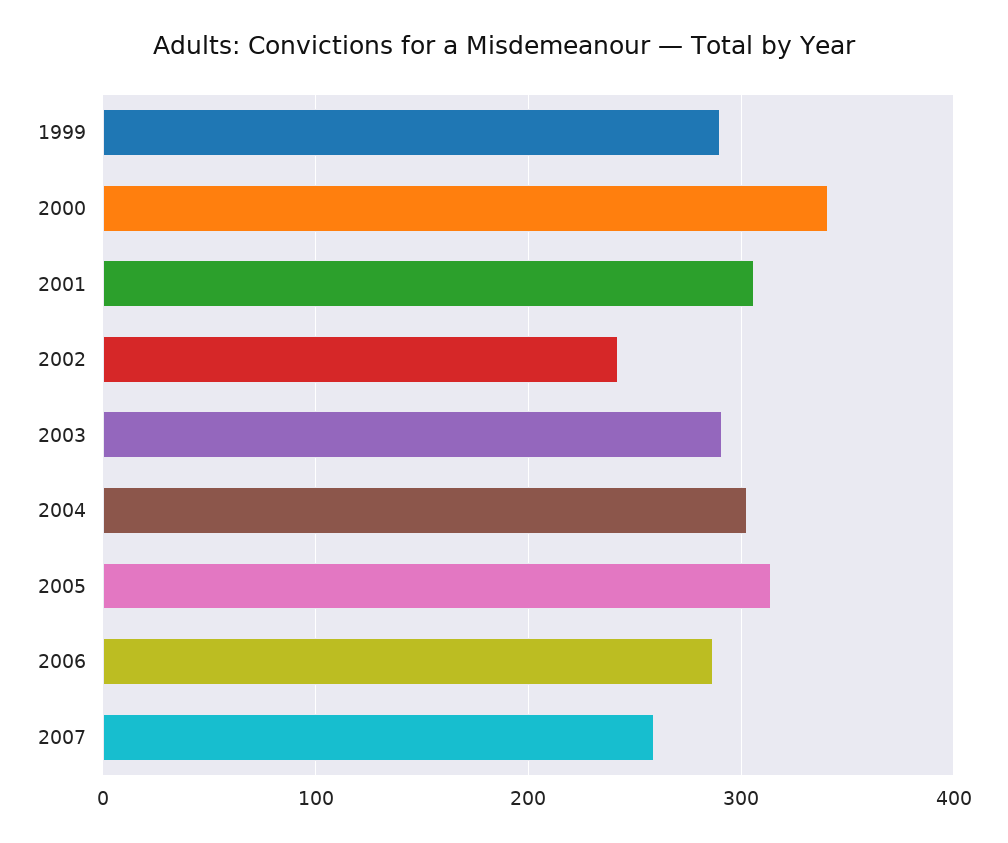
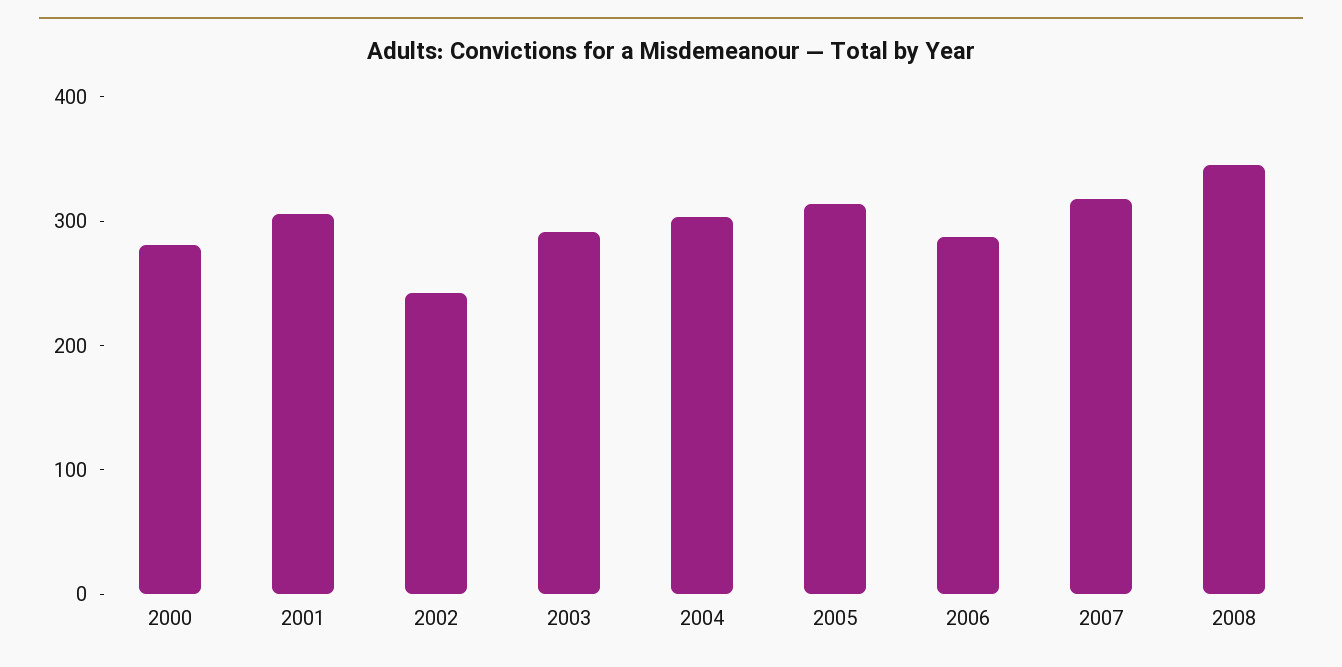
1999: 290 -> none
2000: 340 -> 280
2007: 260 -> 320
2008: none -> 340

